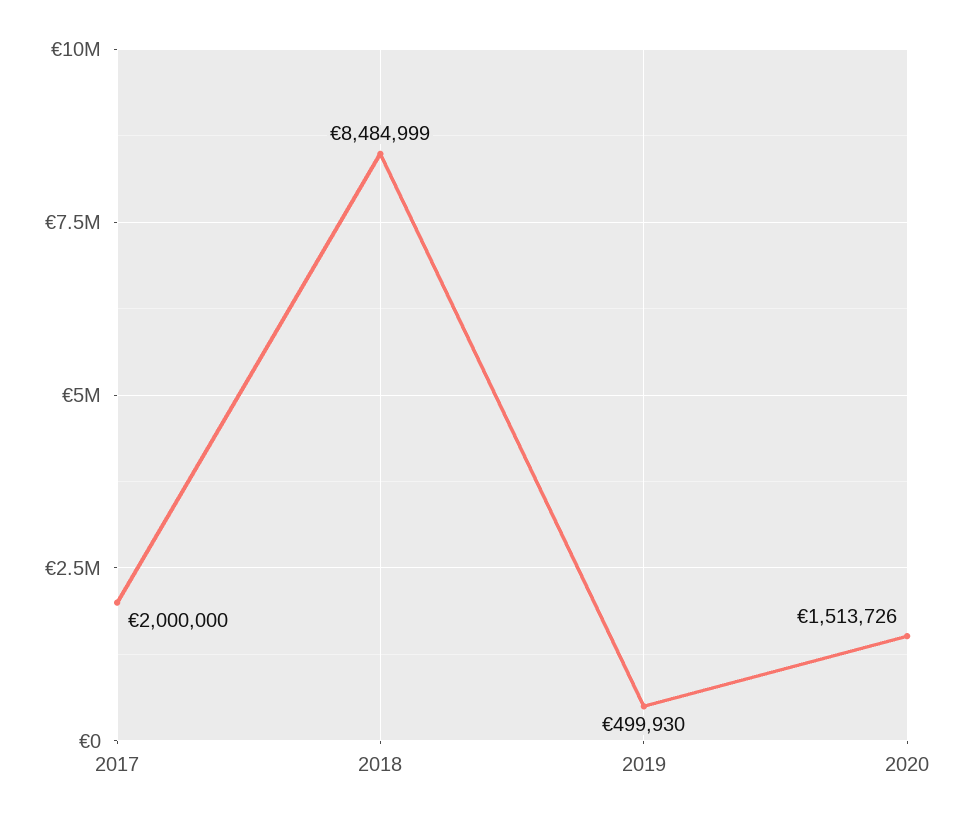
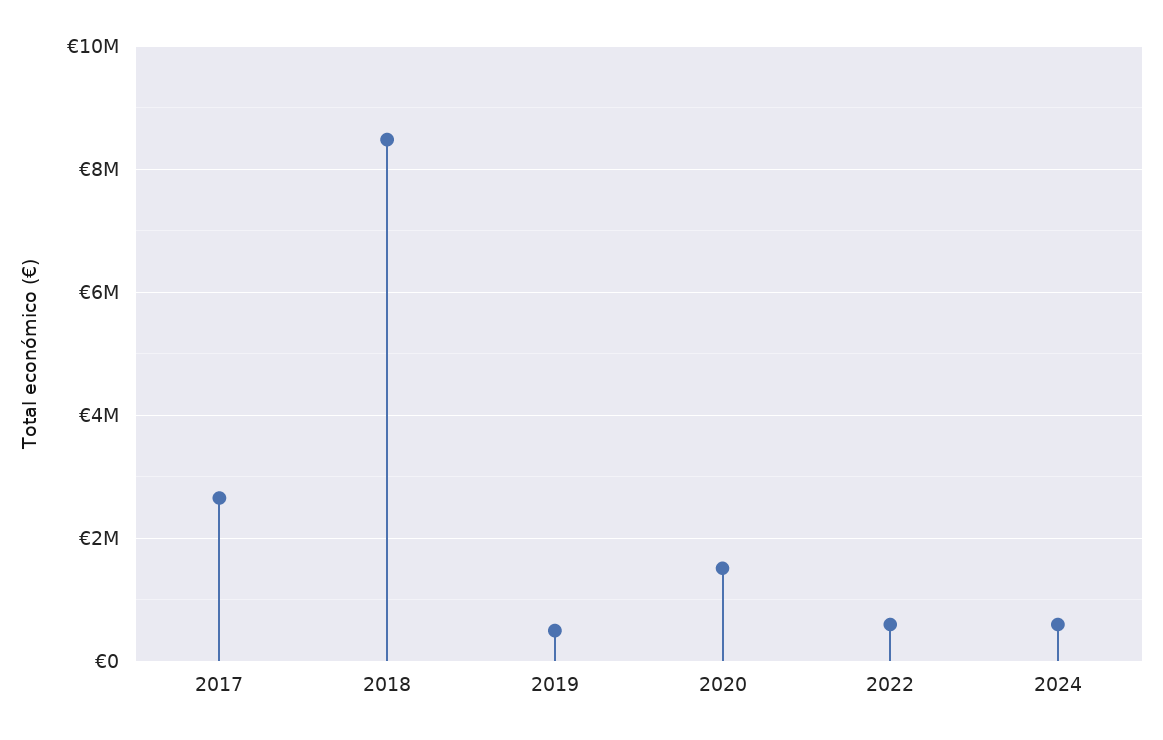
2017: 2000000 -> 2600000
2022: none -> 600000
2024: none -> 600000

